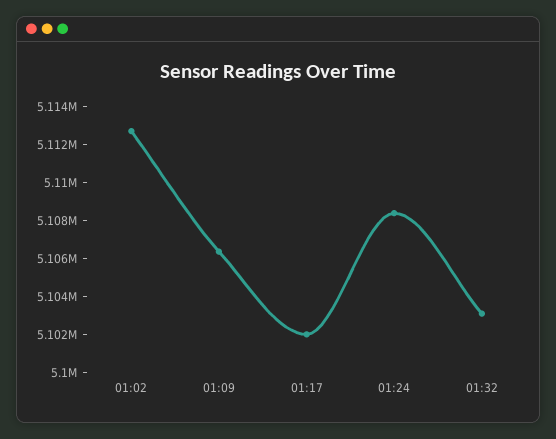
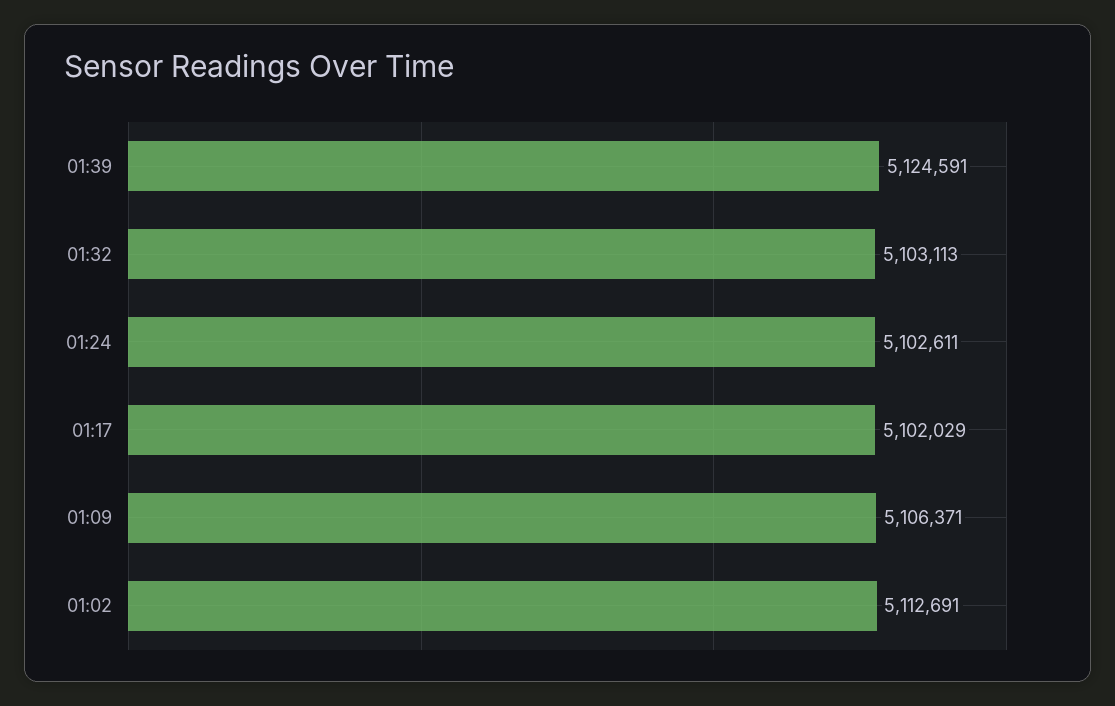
01:24: 5108500 -> 5102611
01:39: none -> 5124591

